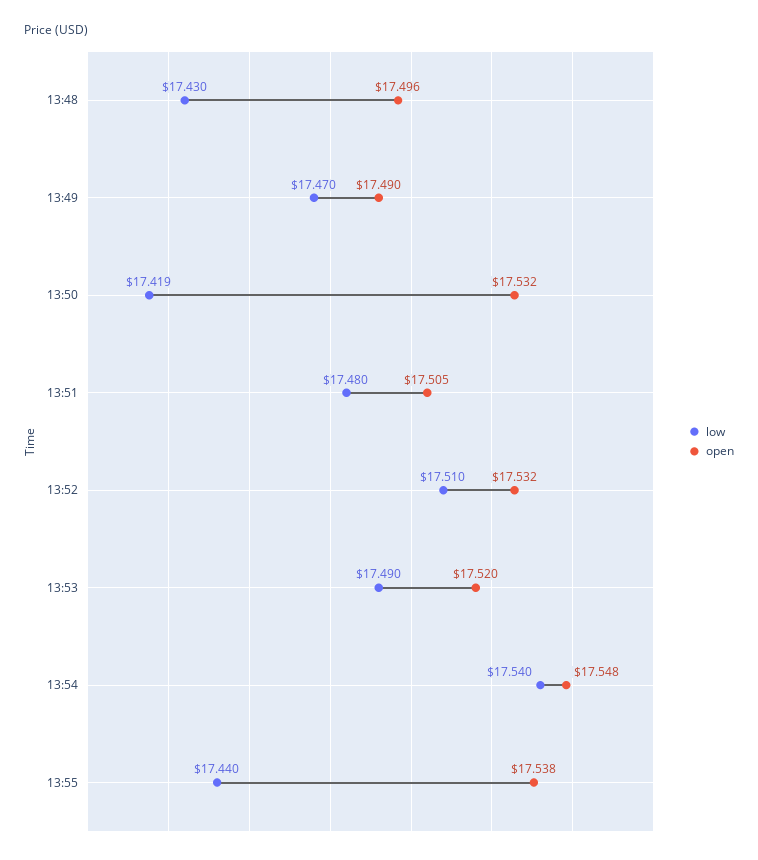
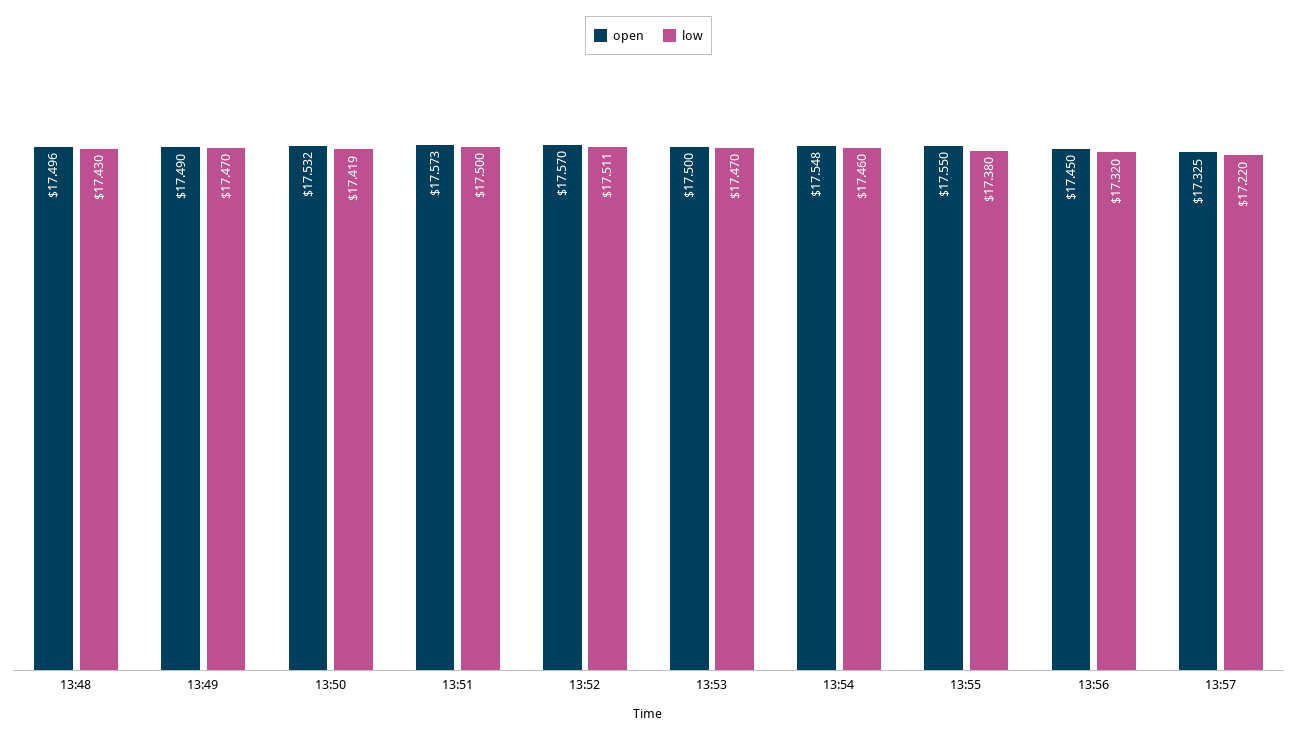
low, 13:51: 17.48 -> 17.5
open, 13:51: 17.505 -> 17.573
low, 13:52: 17.51 -> 17.511
open, 13:52: 17.532 -> 17.57
low, 13:53: 17.49 -> 17.47
open, 13:53: 17.52 -> 17.5
low, 13:54: 17.54 -> 17.46
low, 13:55: 17.44 -> 17.38
open, 13:55: 17.538 -> 17.55
open, 13:56: none -> 17.45
low, 13:56: none -> 17.32
open, 13:57: none -> 17.325
low, 13:57: none -> 17.22

